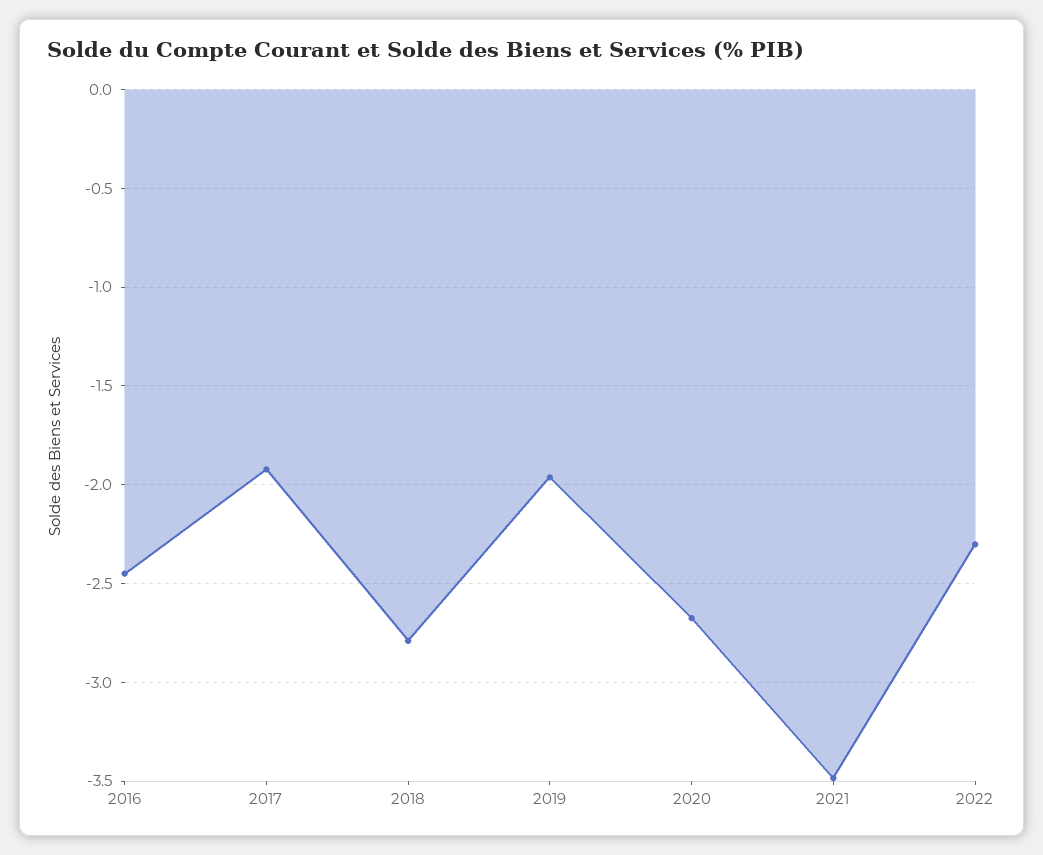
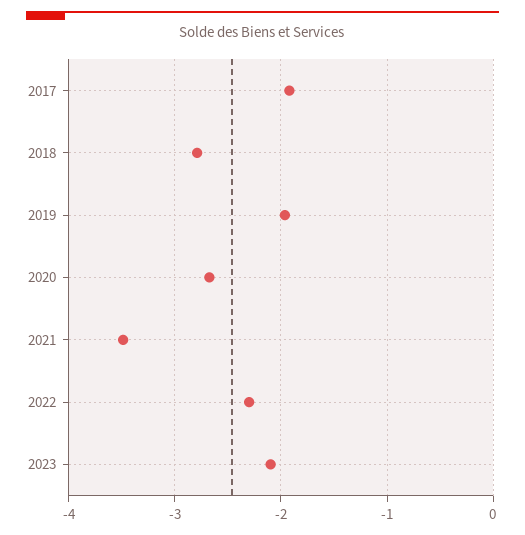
2016: -2.45 -> none
2023: none -> -2.1

